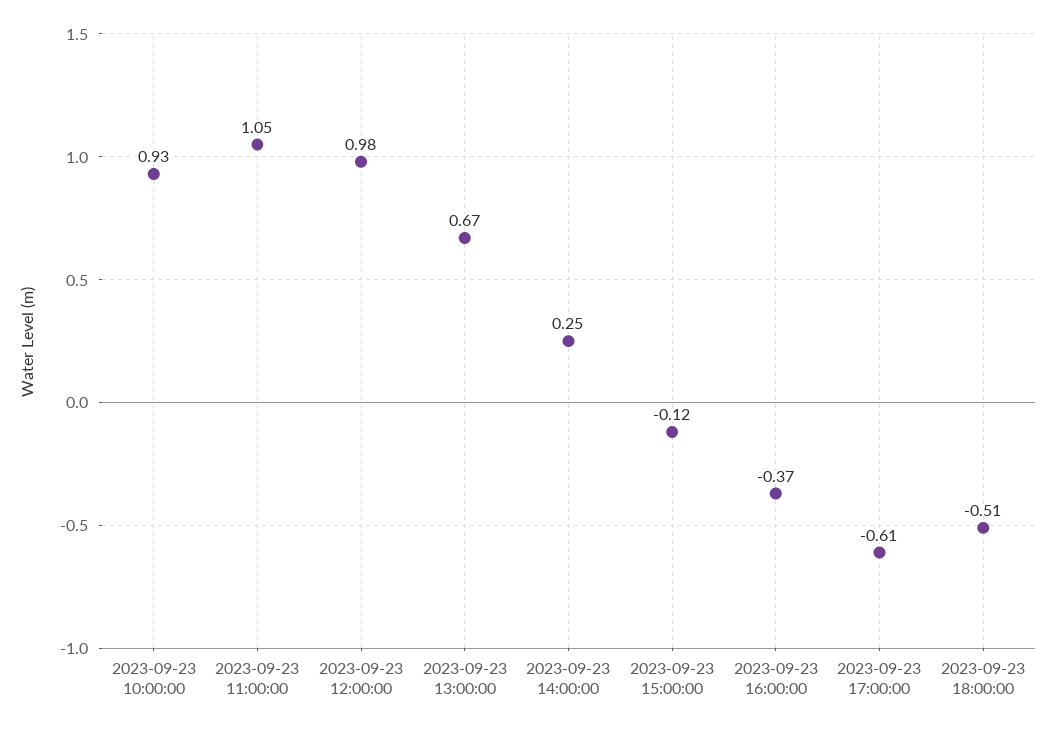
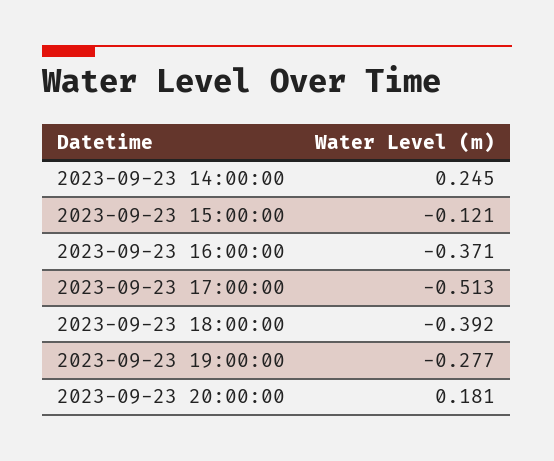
2023-09-23 10:00:00: 0.93 -> none
2023-09-23 11:00:00: 1.05 -> none
2023-09-23 12:00:00: 0.98 -> none
2023-09-23 13:00:00: 0.67 -> none
2023-09-23 17:00:00: -0.61 -> -0.513
2023-09-23 18:00:00: -0.51 -> -0.392
2023-09-23 19:00:00: none -> -0.277
2023-09-23 20:00:00: none -> 0.181

